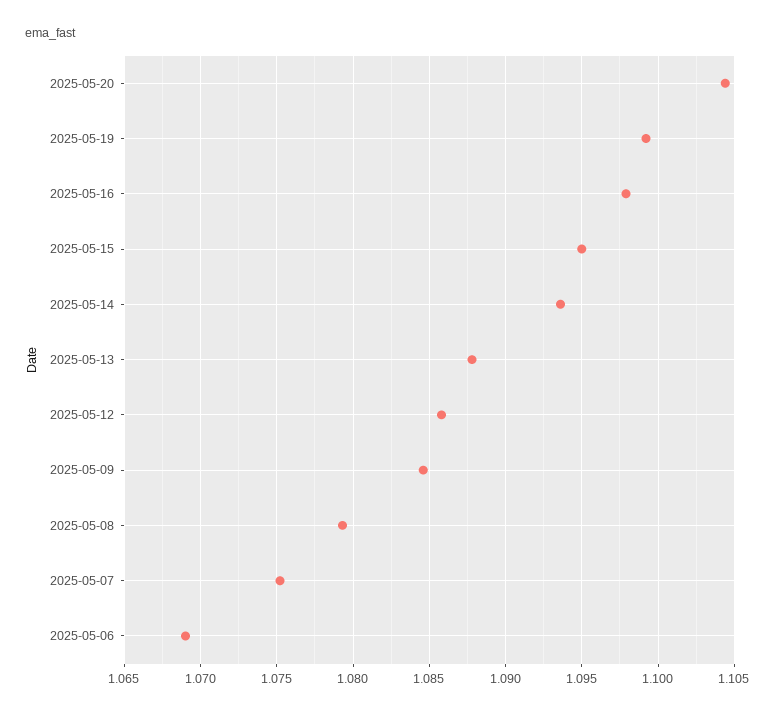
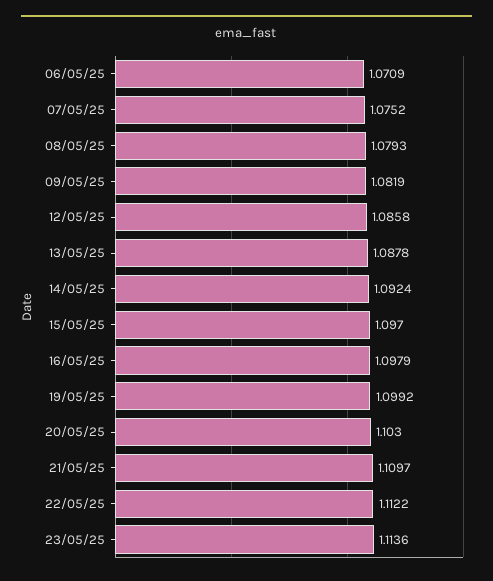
2025-05-20: 1.1045 -> 1.103
2025-05-15: 1.095 -> 1.097
2025-05-14: 1.0935 -> 1.0924
2025-05-09: 1.0845 -> 1.0819
2025-05-06: 1.069 -> 1.0709
21/05/25: none -> 1.1097
22/05/25: none -> 1.1122
23/05/25: none -> 1.1136

